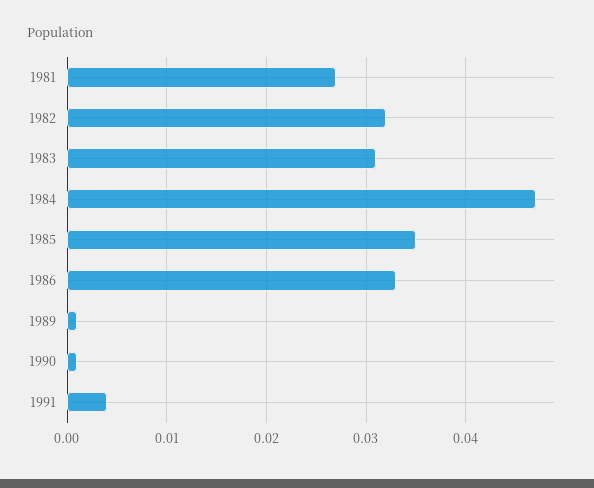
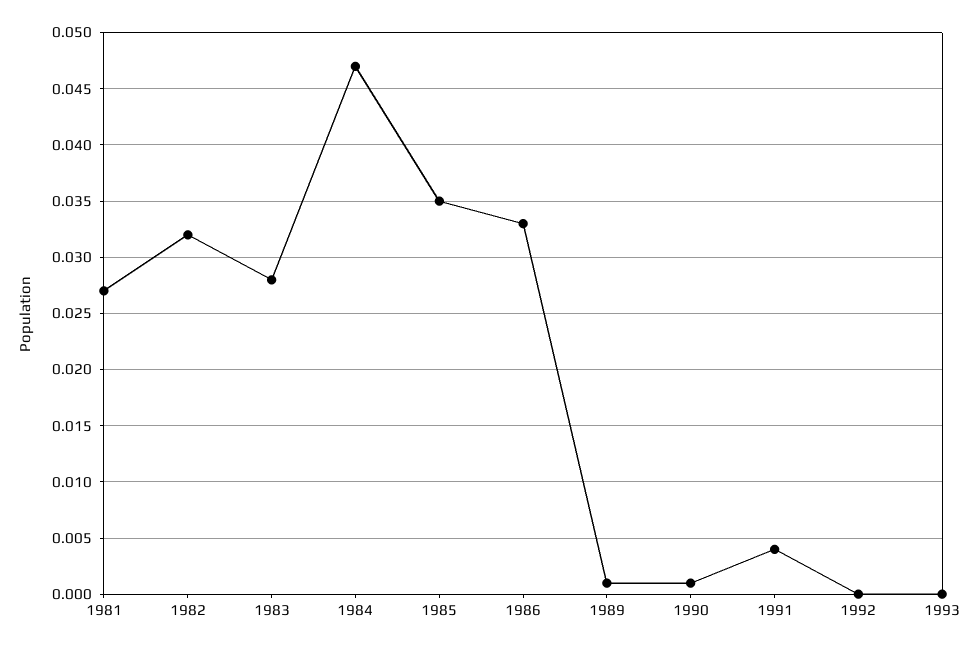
1983: 0.031 -> 0.028
1992: none -> 0
1993: none -> 0

